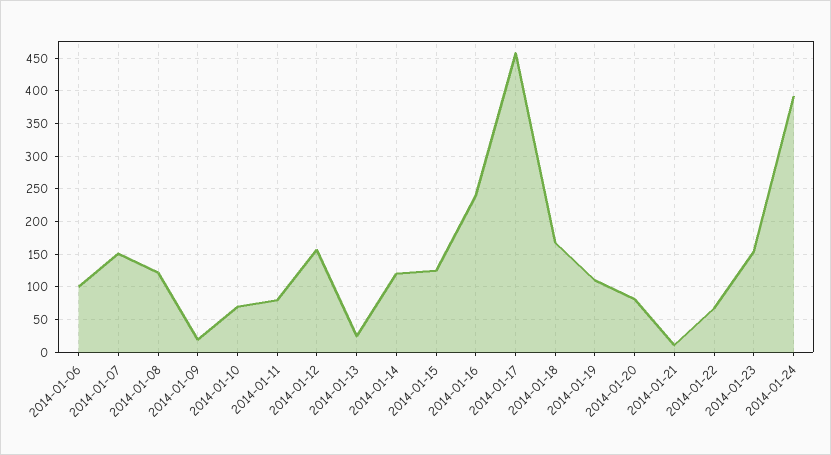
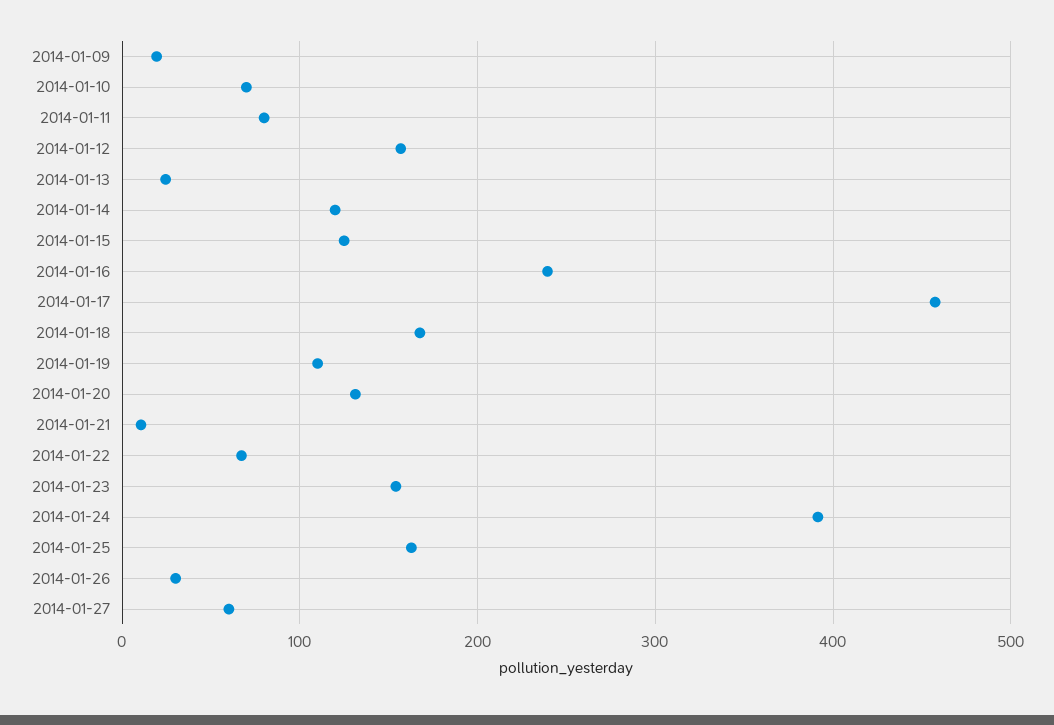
2014-01-06: 100 -> none
2014-01-07: 150 -> none
2014-01-08: 120 -> none
2014-01-20: 80 -> 130
2014-01-25: none -> 160
2014-01-26: none -> 30
2014-01-27: none -> 60

